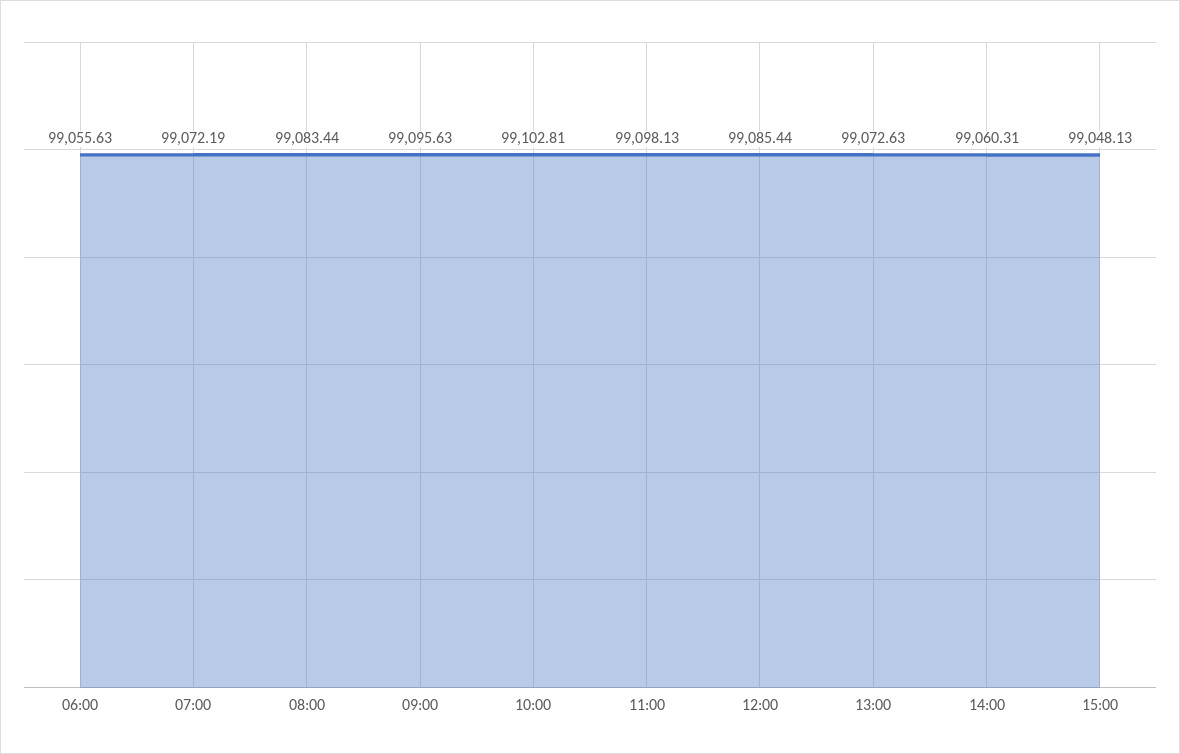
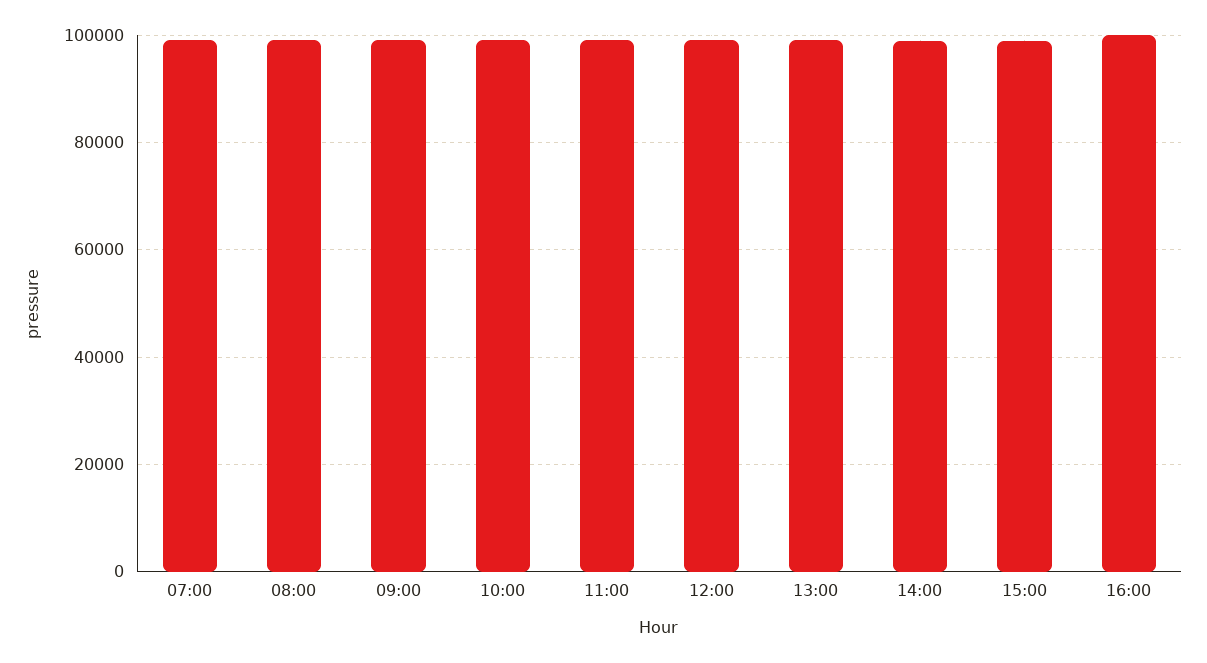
06:00: 99055.63 -> none
16:00: none -> 100000

